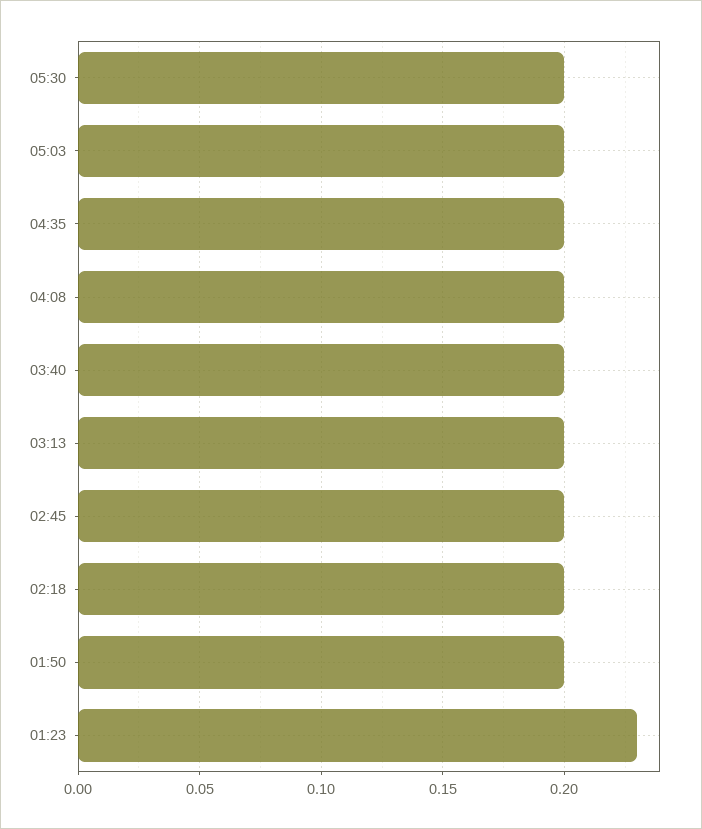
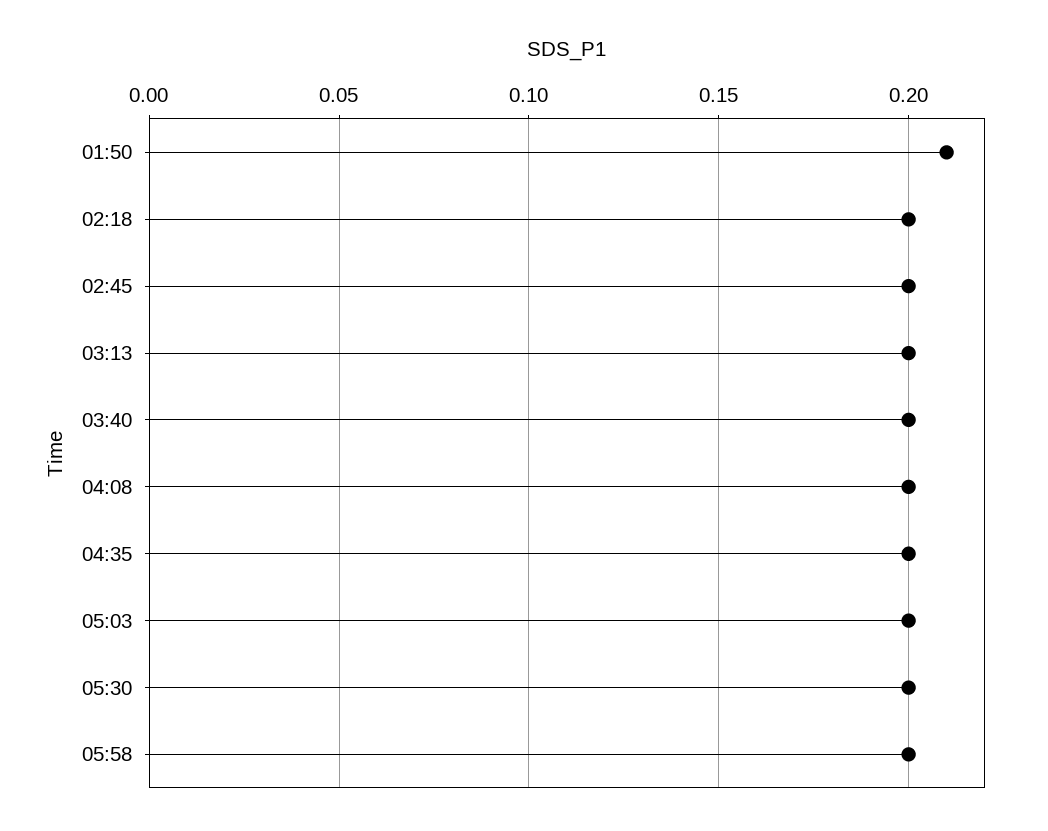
01:50: 0.2 -> 0.21
01:23: 0.23 -> none
05:58: none -> 0.2

